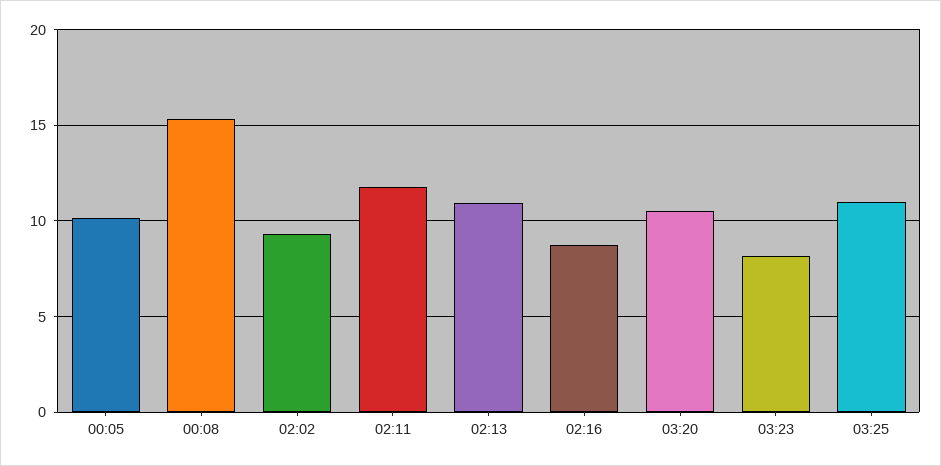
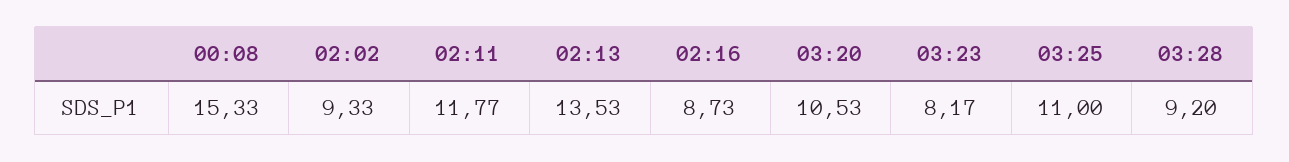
00:05: 10 -> none
02:13: 11 -> 13.53
03:28: none -> 9.2

